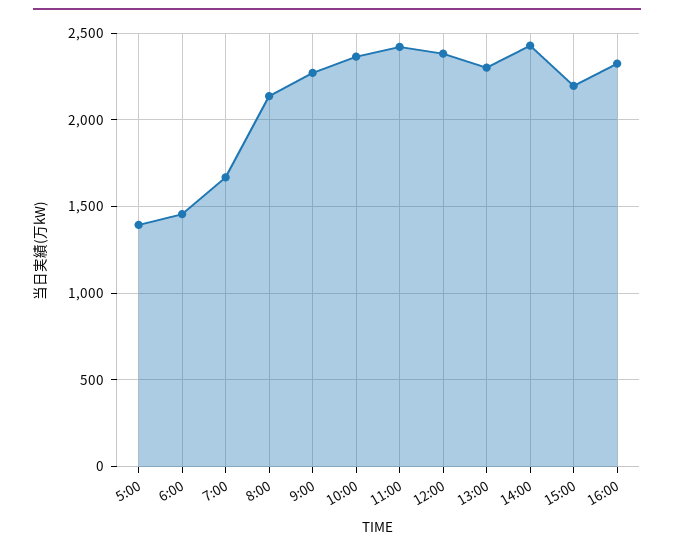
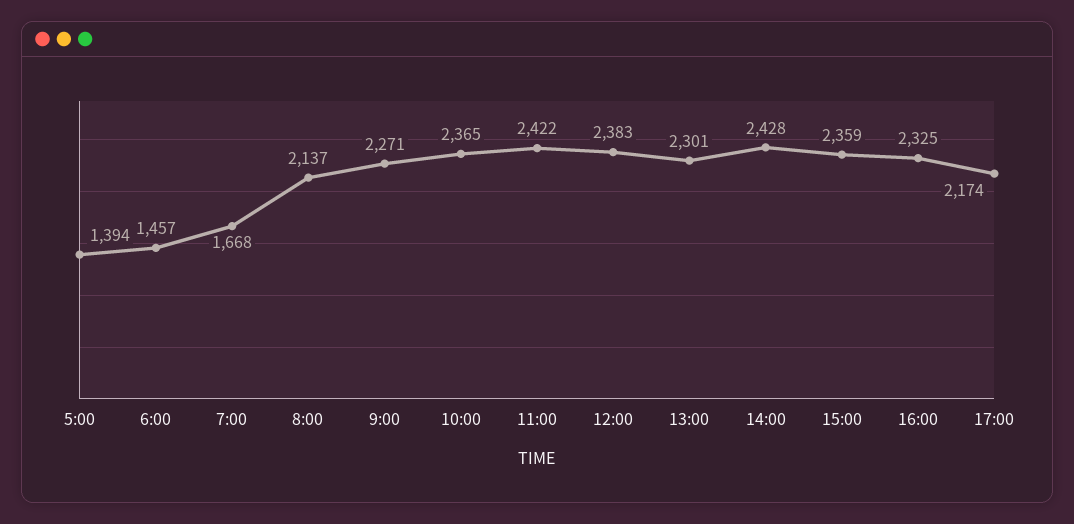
15:00: 2200 -> 2359
17:00: none -> 2174

